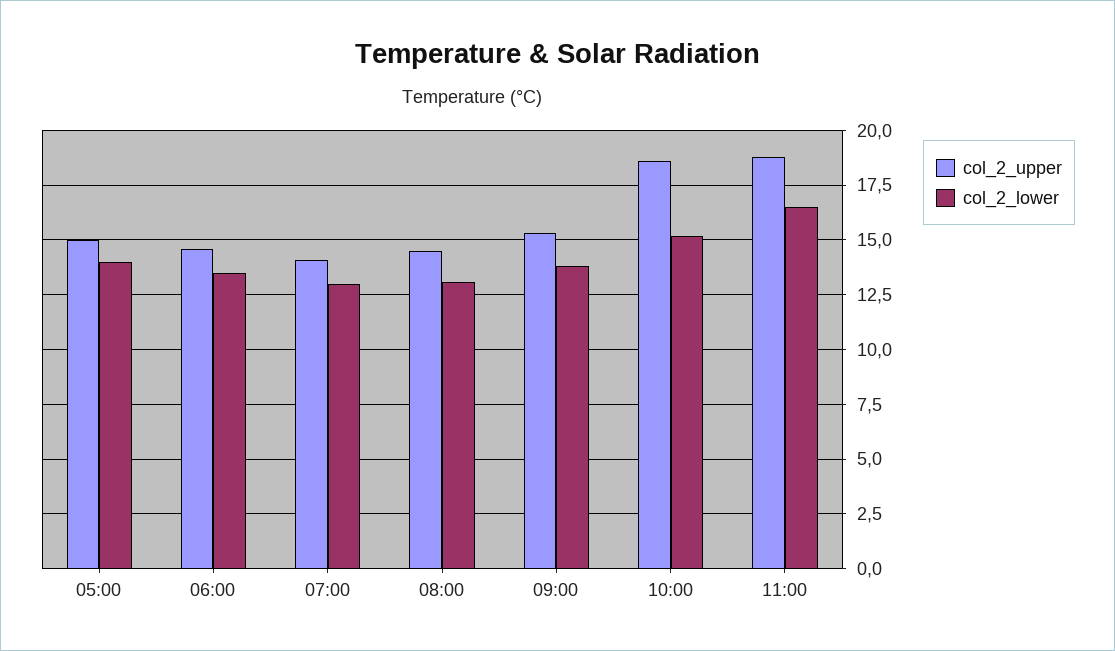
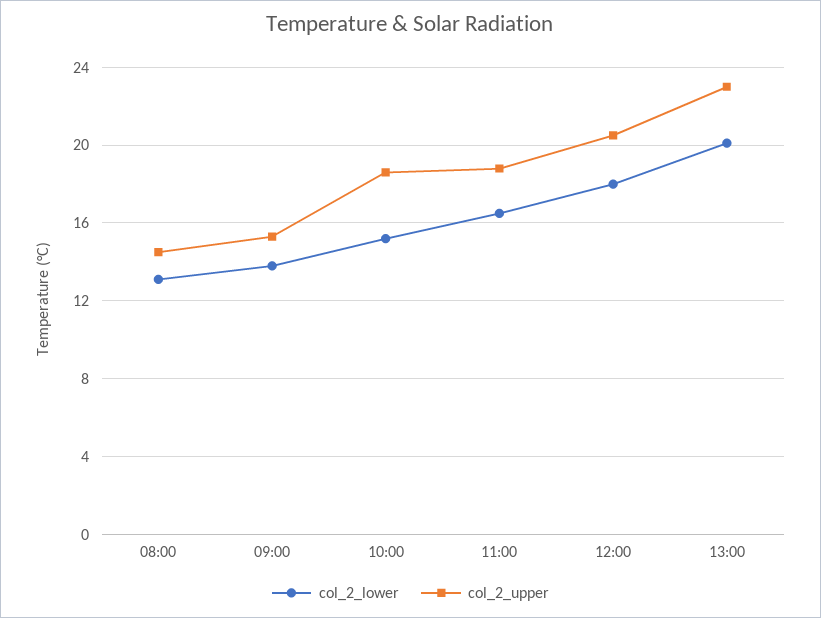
col_2_upper, 05:00: 15 -> none
col_2_lower, 05:00: 14 -> none
col_2_upper, 06:00: 14.5 -> none
col_2_lower, 06:00: 13.5 -> none
col_2_upper, 07:00: 14 -> none
col_2_lower, 07:00: 13 -> none
col_2_lower, 12:00: none -> 18
col_2_upper, 12:00: none -> 20.5
col_2_lower, 13:00: none -> 20
col_2_upper, 13:00: none -> 23

